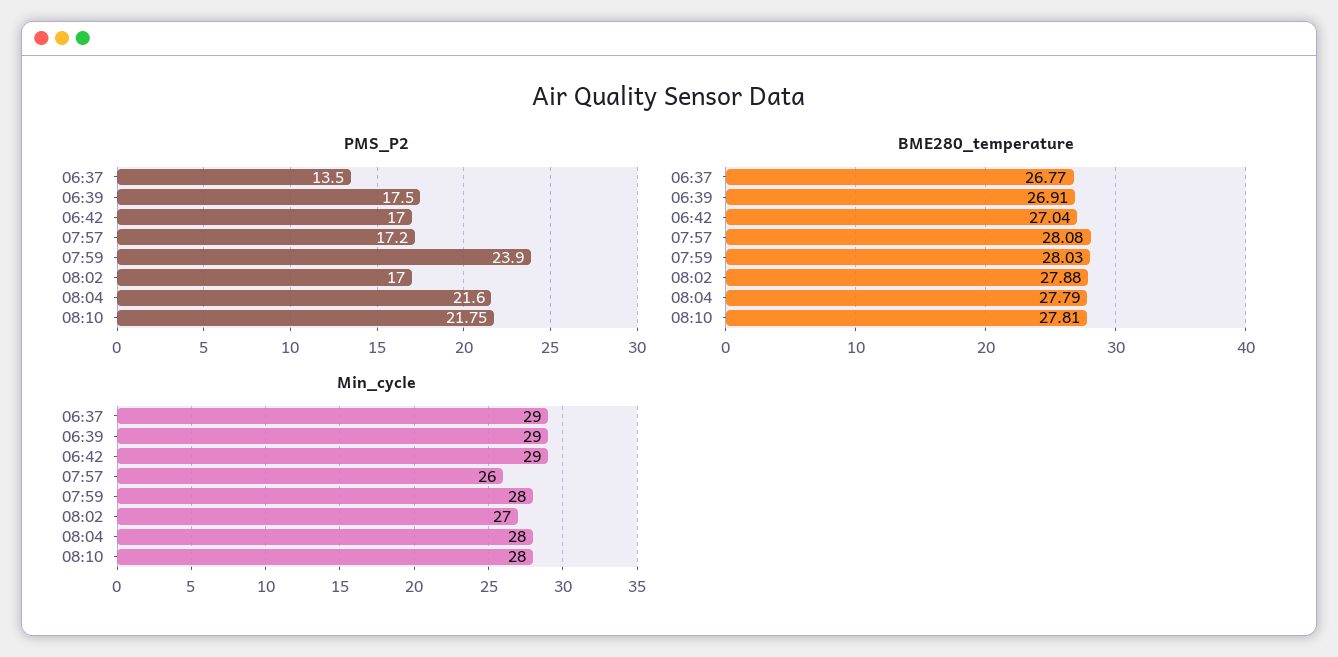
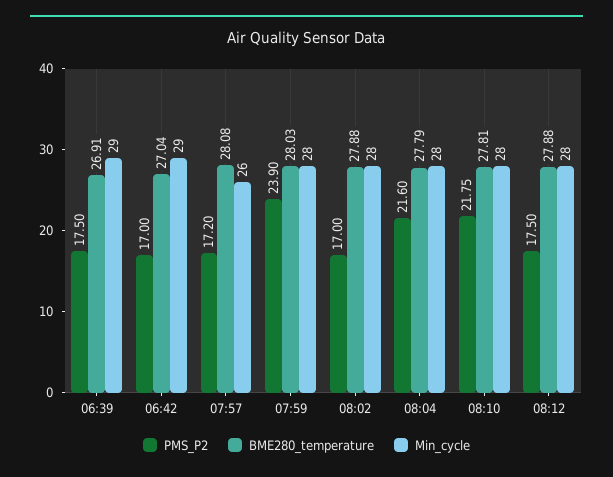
PMS_P2, 06:37: 13.5 -> none
BME280_temperature, 06:37: 26.77 -> none
Min_cycle, 06:37: 29 -> none
Min_cycle, 08:02: 27 -> 28
PMS_P2, 08:12: none -> 17.5
BME280_temperature, 08:12: none -> 27.88
Min_cycle, 08:12: none -> 28

